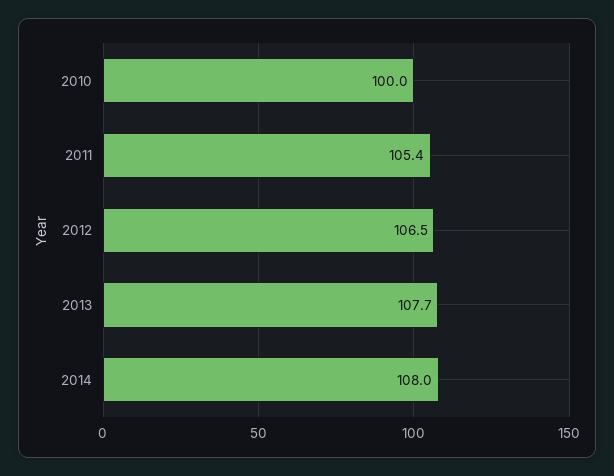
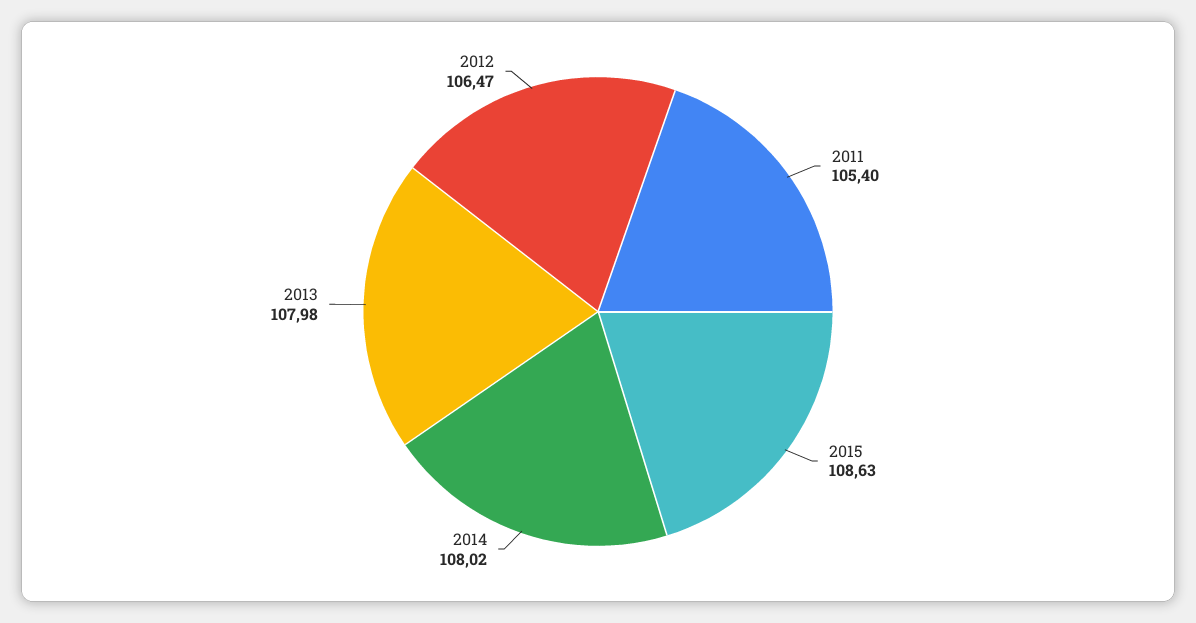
2010: 100 -> none
2013: 107.7 -> 107.98
2015: none -> 108.63

